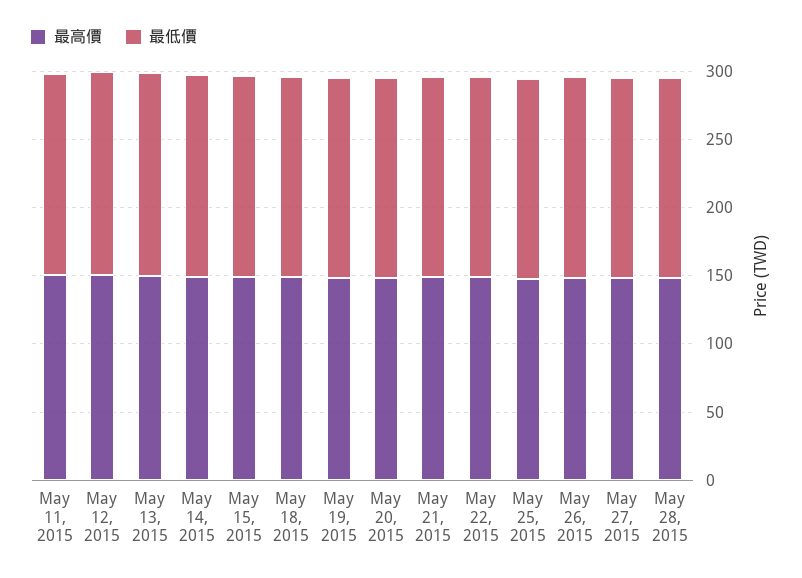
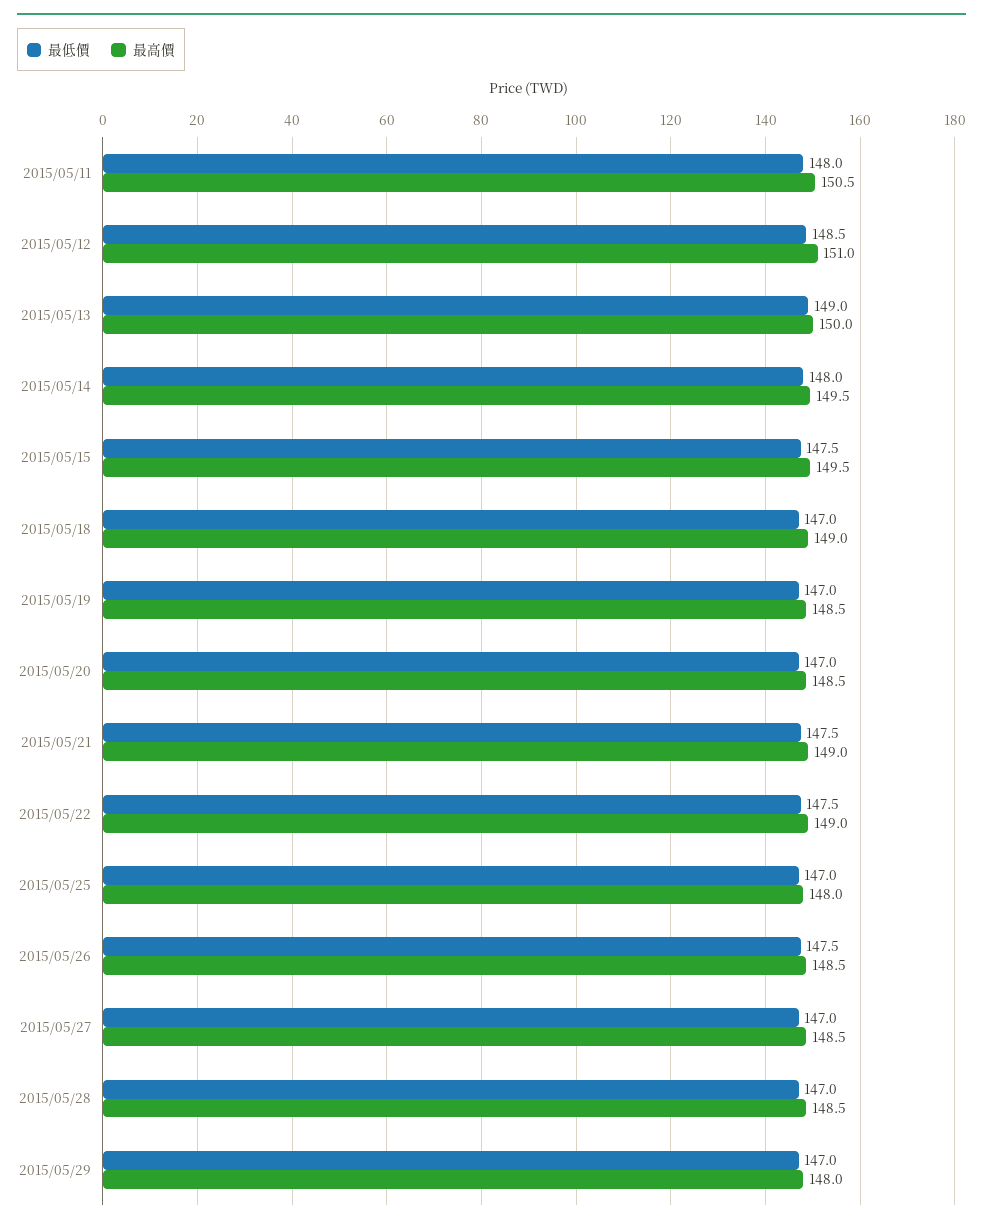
最低價, 2015/05/29: none -> 147
最高價, 2015/05/29: none -> 148

